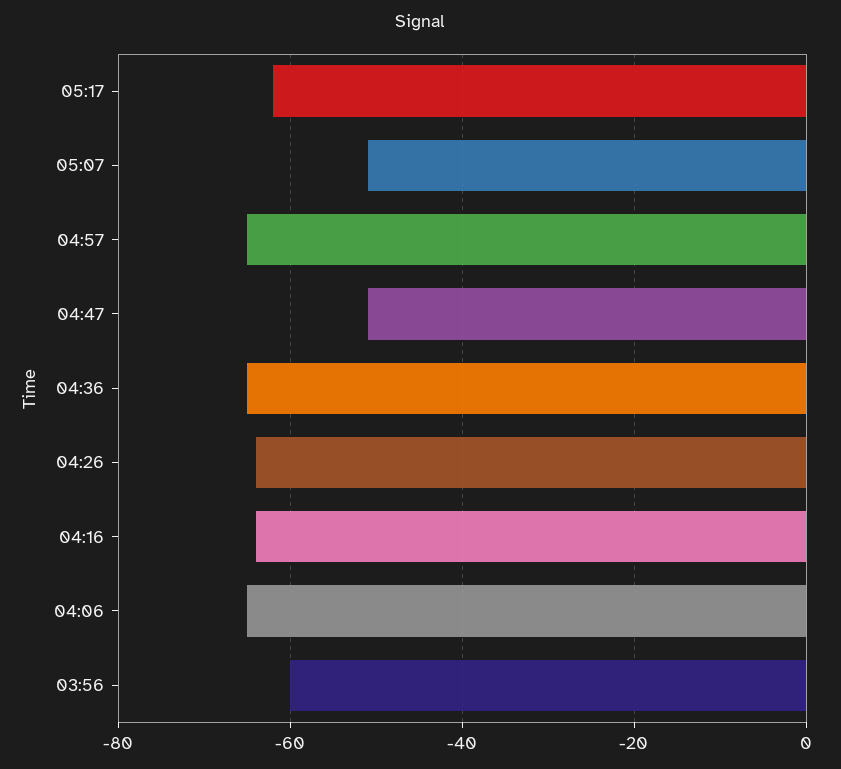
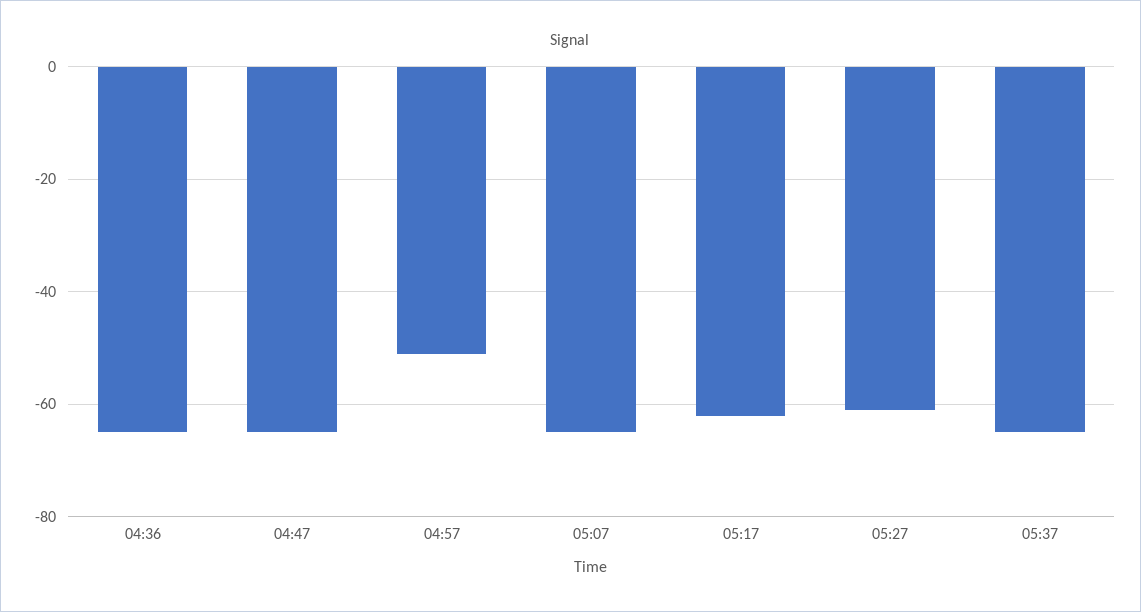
05:07: -50 -> -65
04:57: -65 -> -50
04:47: -50 -> -65
04:26: -65 -> none
04:16: -65 -> none
04:06: -65 -> none
03:56: -60 -> none
05:27: none -> -60
05:37: none -> -65

